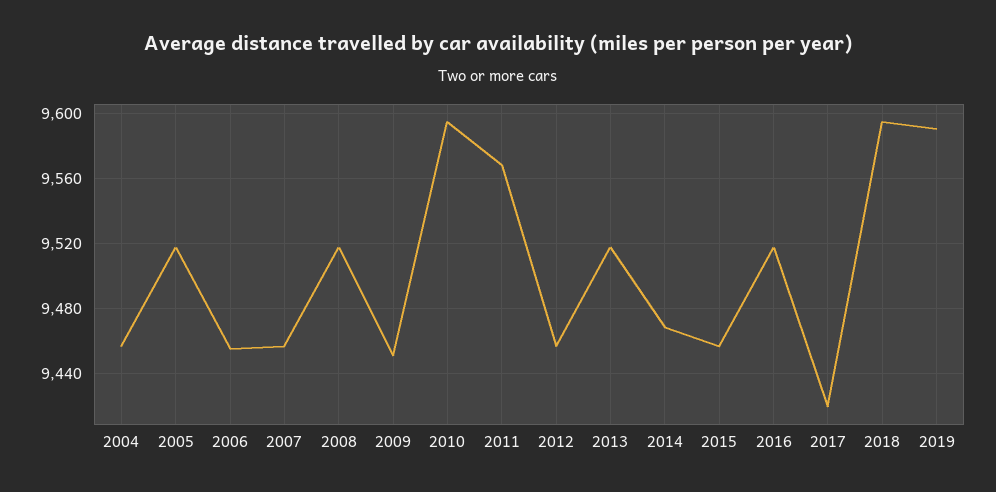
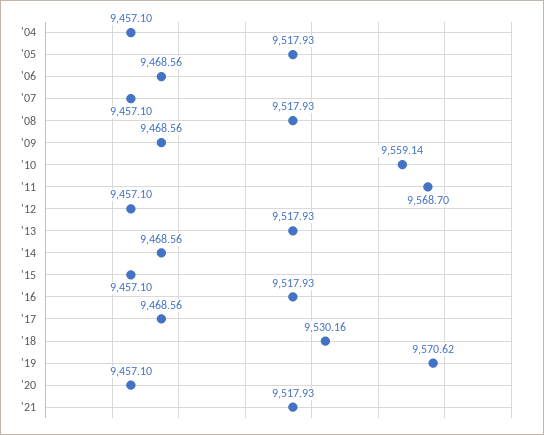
2006: 9455 -> 9468.56
2009: 9450 -> 9468.56
2010: 9595 -> 9559.14
2017: 9420 -> 9468.56
2018: 9595 -> 9530.16
2019: 9590 -> 9570.62
'20: none -> 9457.1
'21: none -> 9517.93

